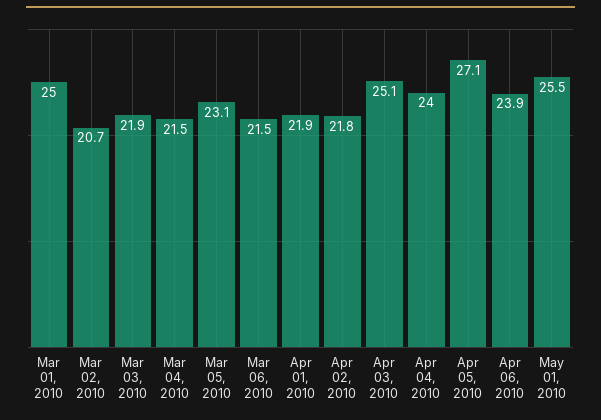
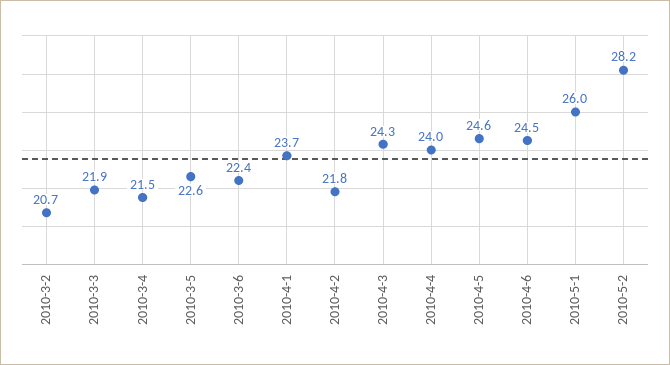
Mar 01, 2010: 25 -> none
Mar 05, 2010: 23.1 -> 22.6
Mar 06, 2010: 21.5 -> 22.4
Apr 01, 2010: 21.9 -> 23.7
Apr 03, 2010: 25.1 -> 24.3
Apr 05, 2010: 27.1 -> 24.6
Apr 06, 2010: 23.9 -> 24.5
May 01, 2010: 25.5 -> 26
2010-5-2: none -> 28.2

